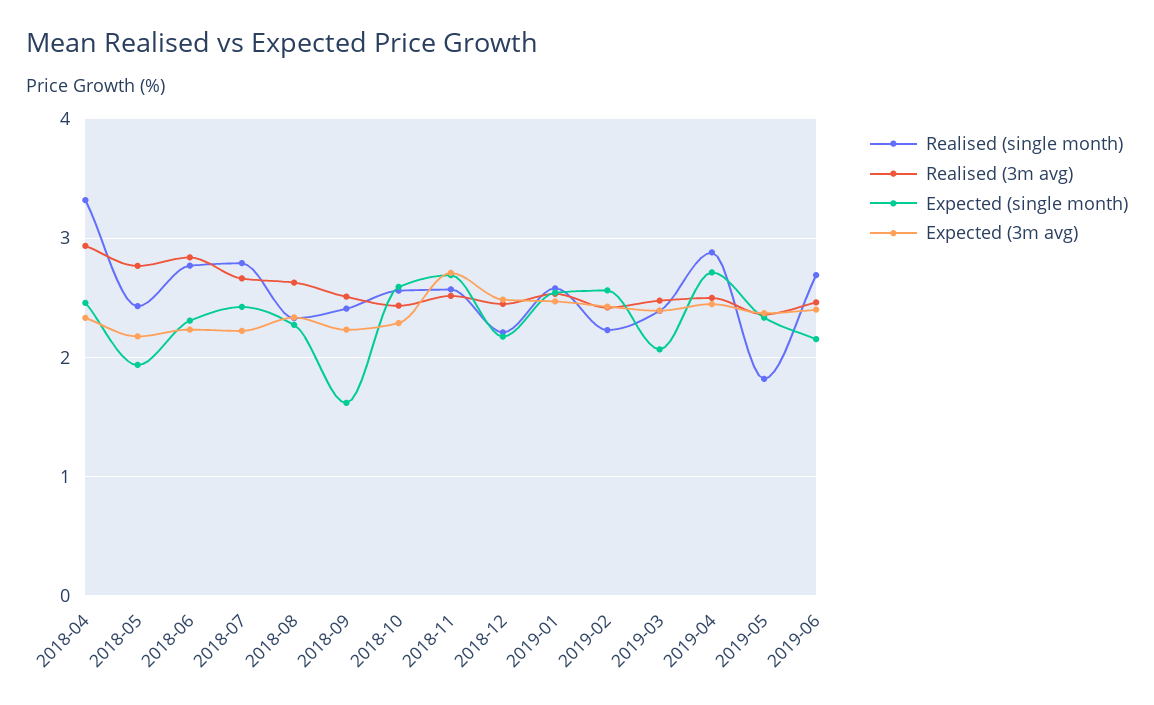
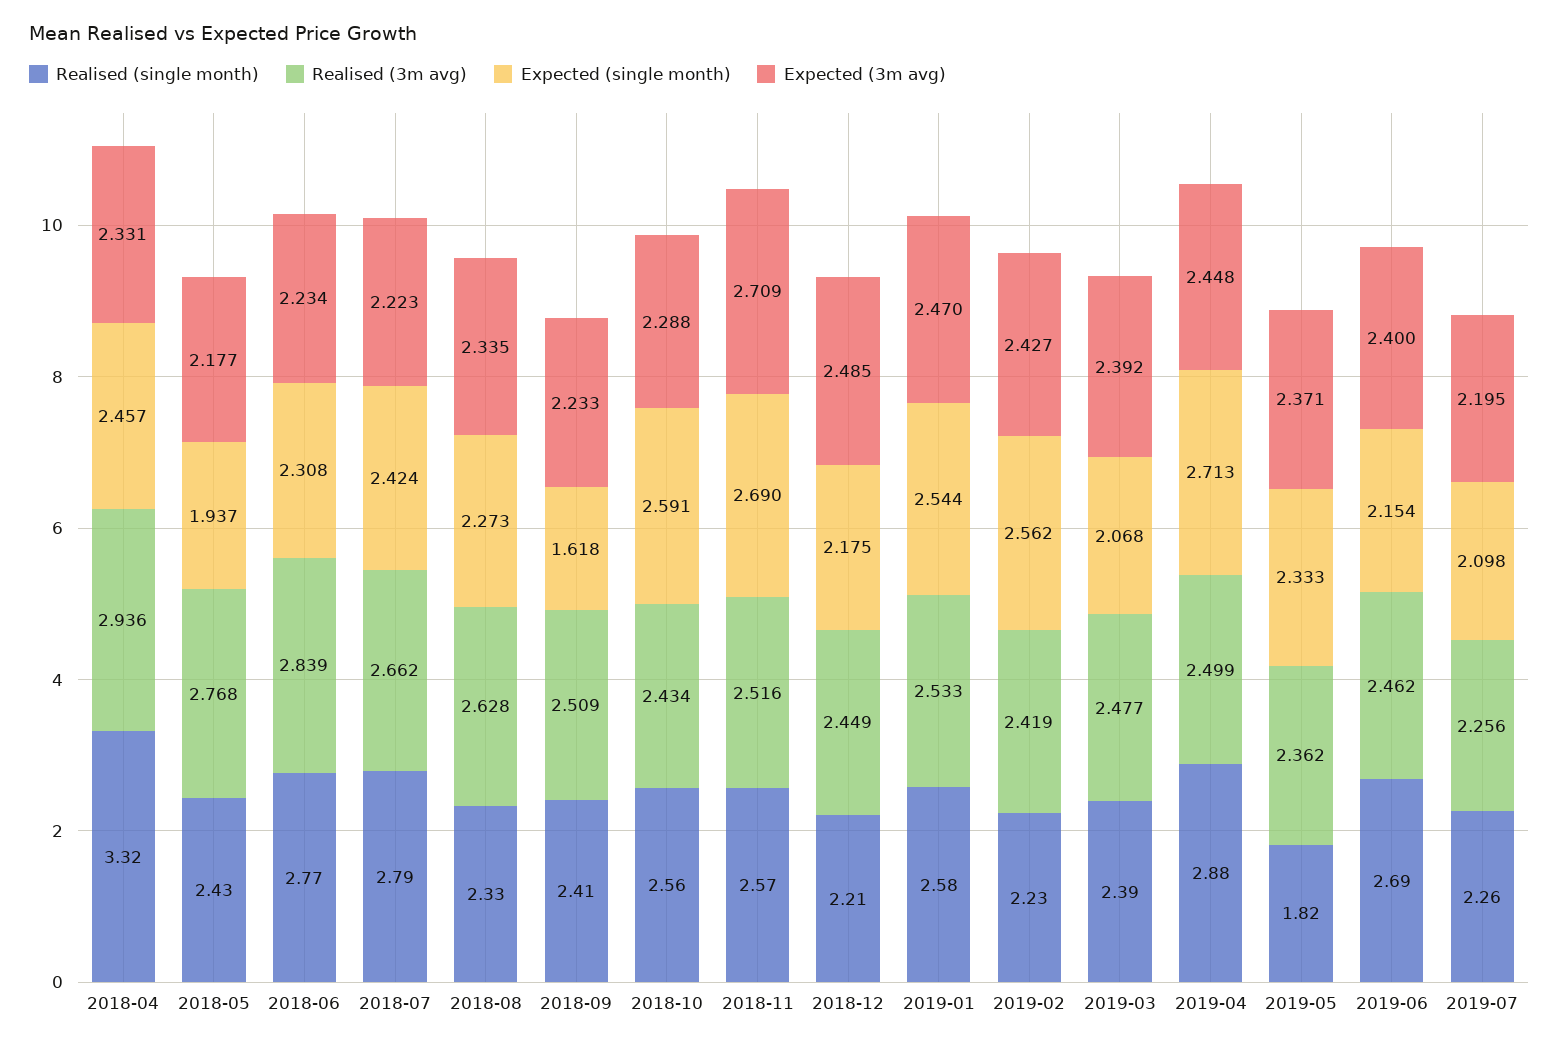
Realised (single month), 2019-07: none -> 2.26
Realised (3m avg), 2019-07: none -> 2.256
Expected (single month), 2019-07: none -> 2.098
Expected (3m avg), 2019-07: none -> 2.195

